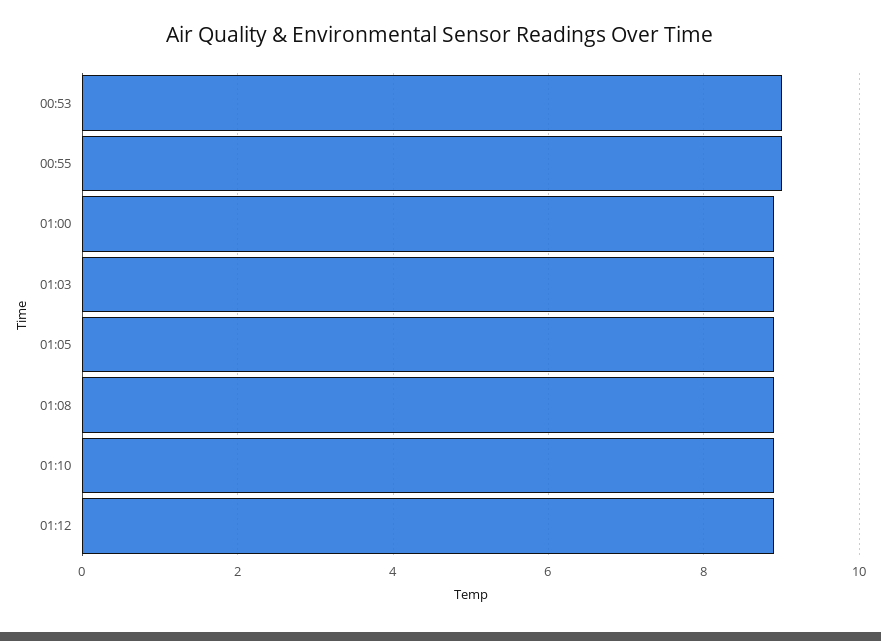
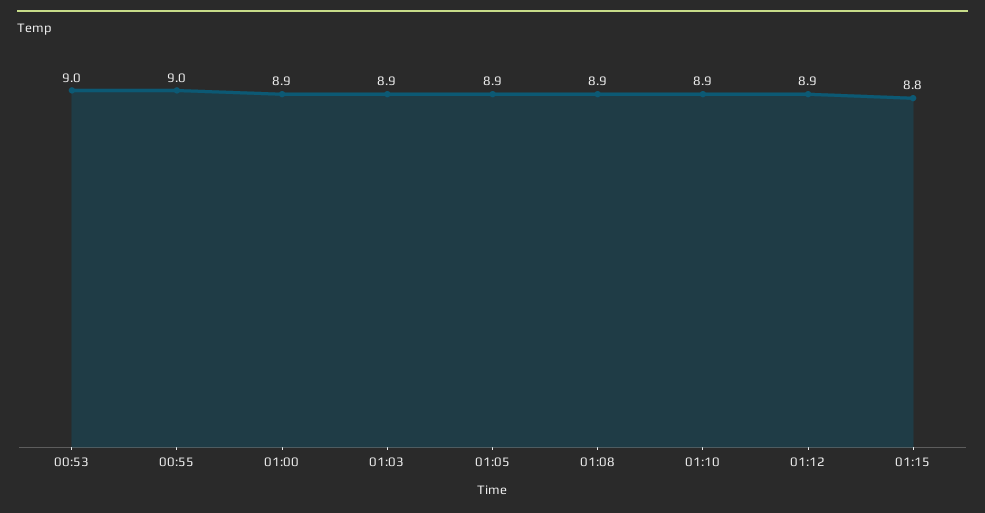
01:15: none -> 8.8

